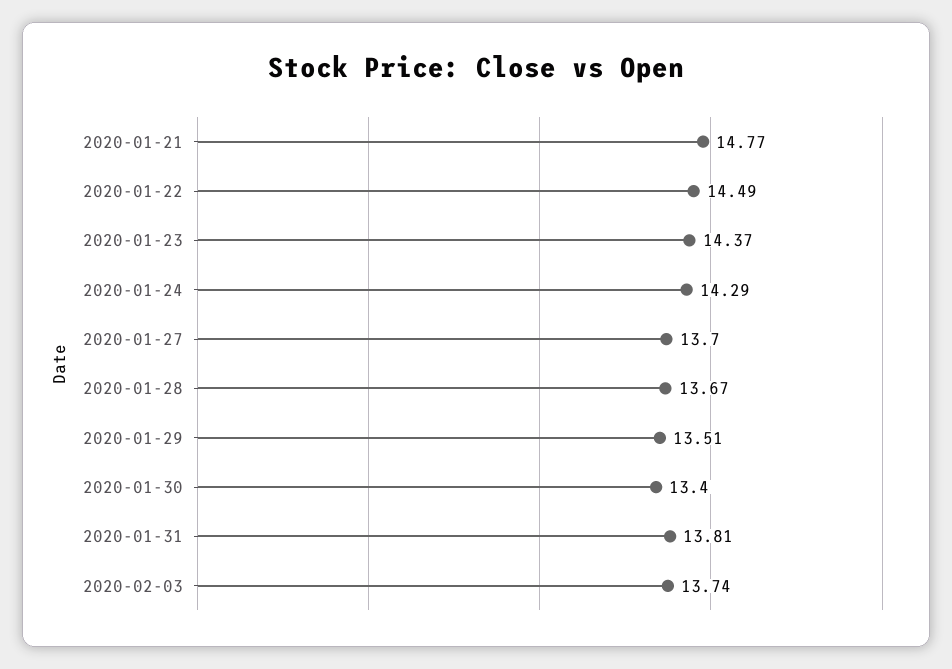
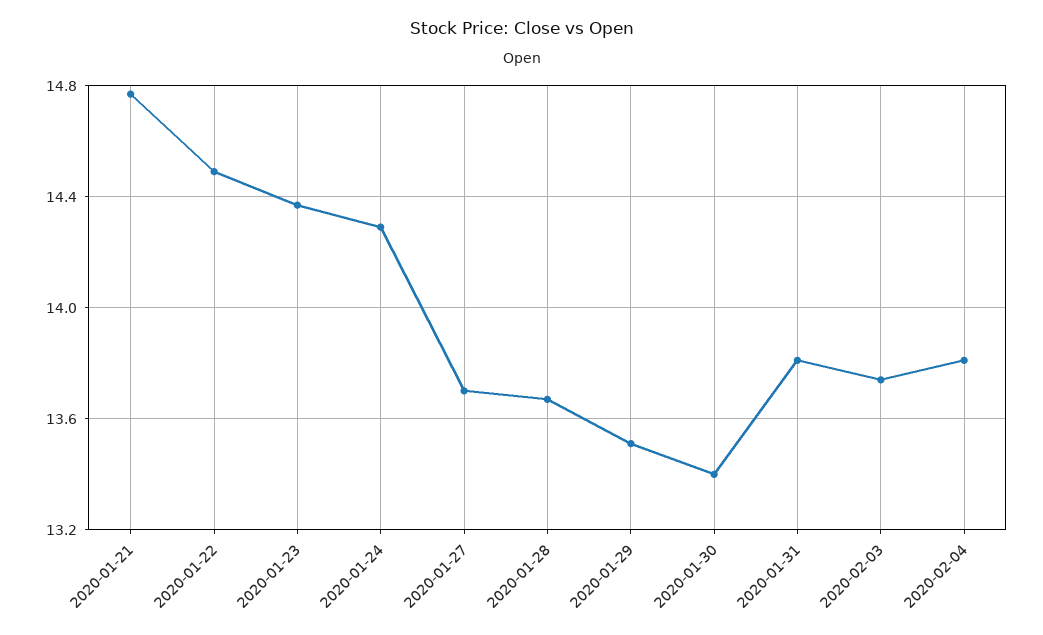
2020-02-04: none -> 13.8

